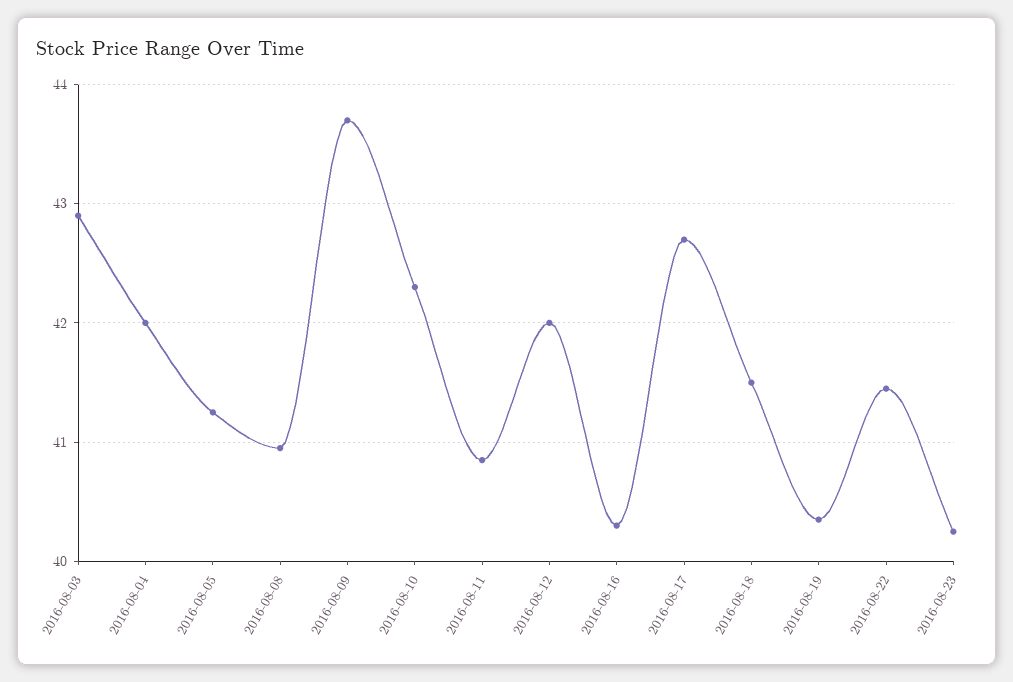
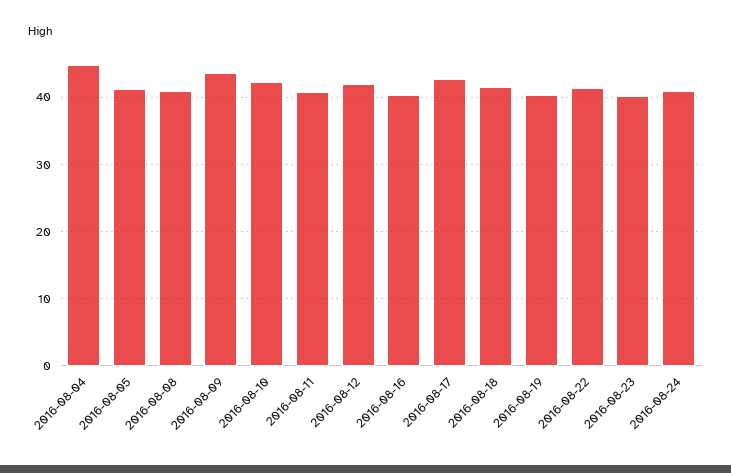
2016-08-03: 42.9 -> none
2016-08-04: 42 -> 45
2016-08-24: none -> 41

